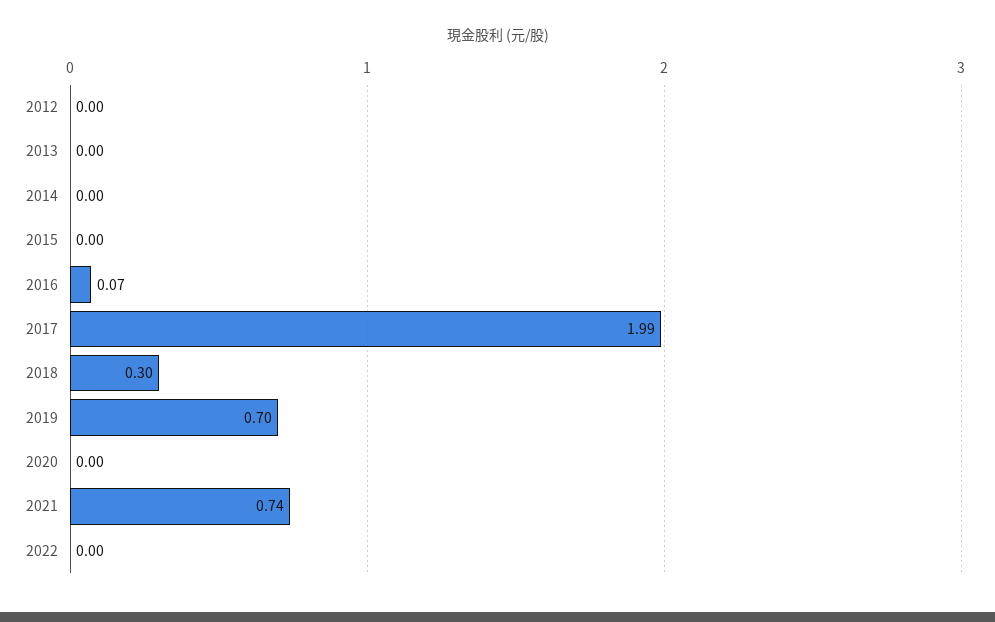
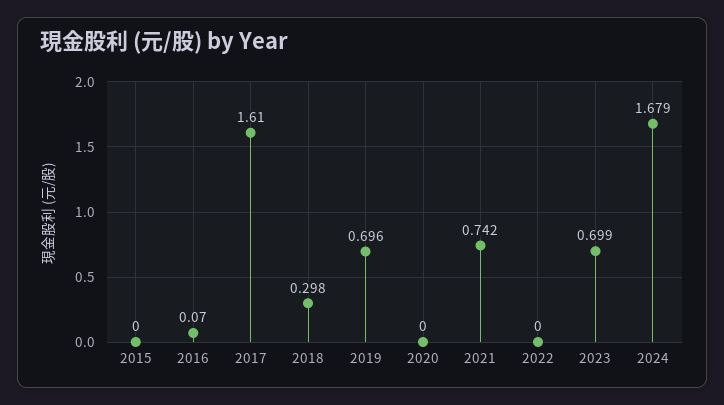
2012: 0 -> none
2013: 0 -> none
2014: 0 -> none
2017: 1.99 -> 1.61
2023: none -> 0.699
2024: none -> 1.679

